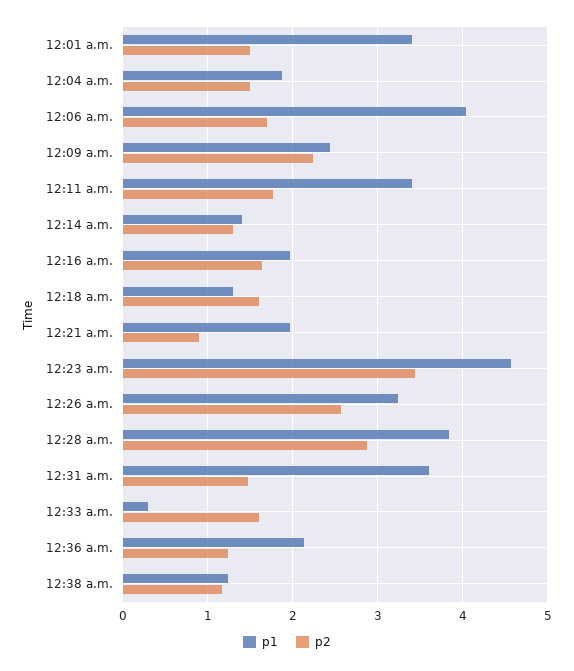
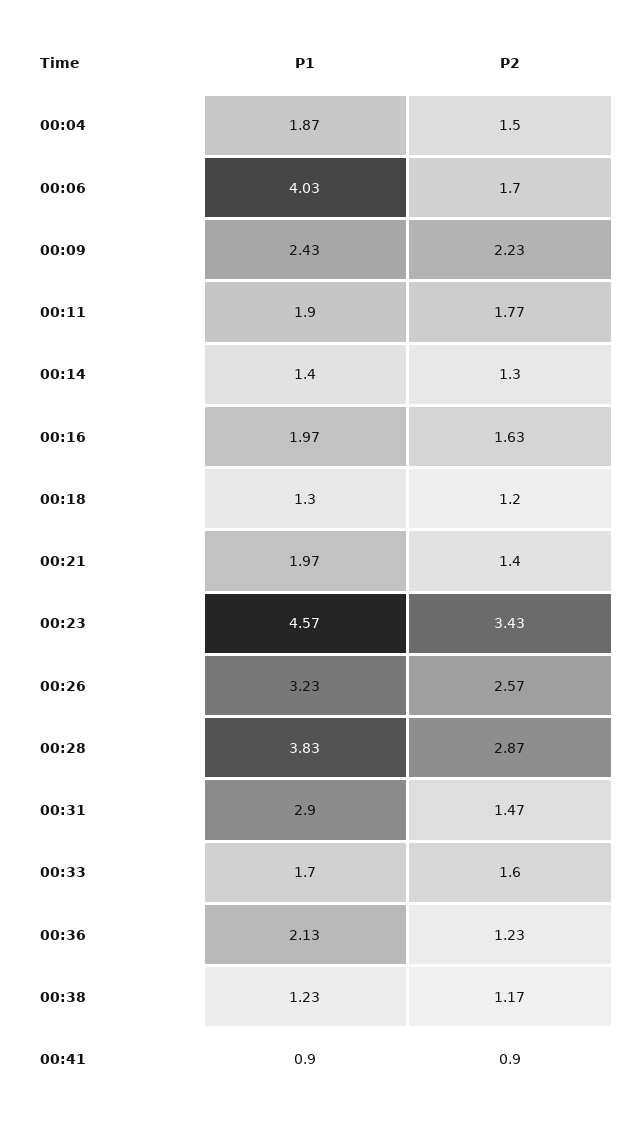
p1, 12:01 a.m.: 3.4 -> none
p2, 12:01 a.m.: 1.5 -> none
p1, 12:11 a.m.: 3.4 -> 1.9
p2, 12:18 a.m.: 1.6 -> 1.2
p2, 12:21 a.m.: 0.9 -> 1.4
p1, 12:31 a.m.: 3.6 -> 2.9
p1, 12:33 a.m.: 0.3 -> 1.7
p1, 00:41: none -> 0.9
p2, 00:41: none -> 0.9

